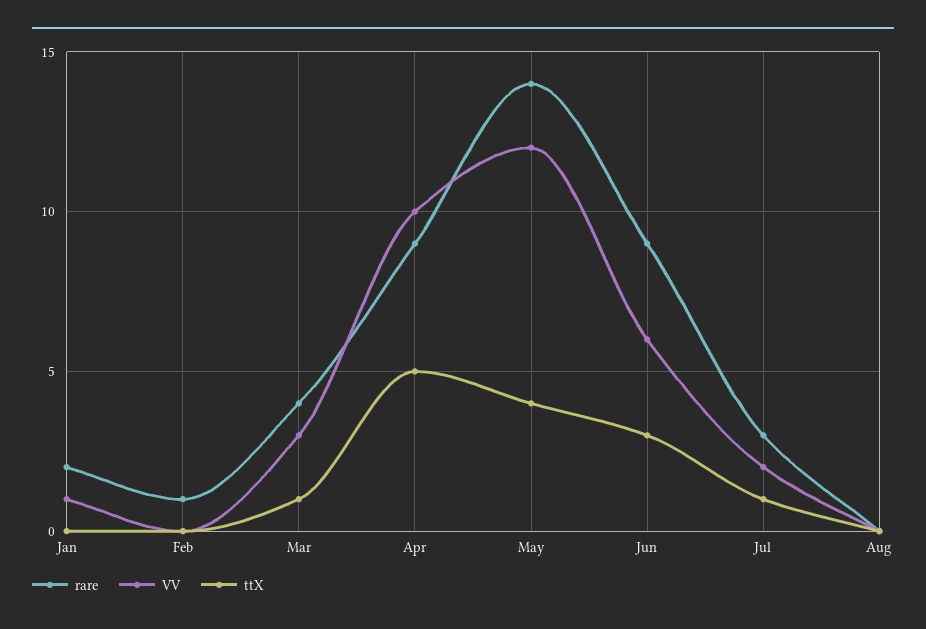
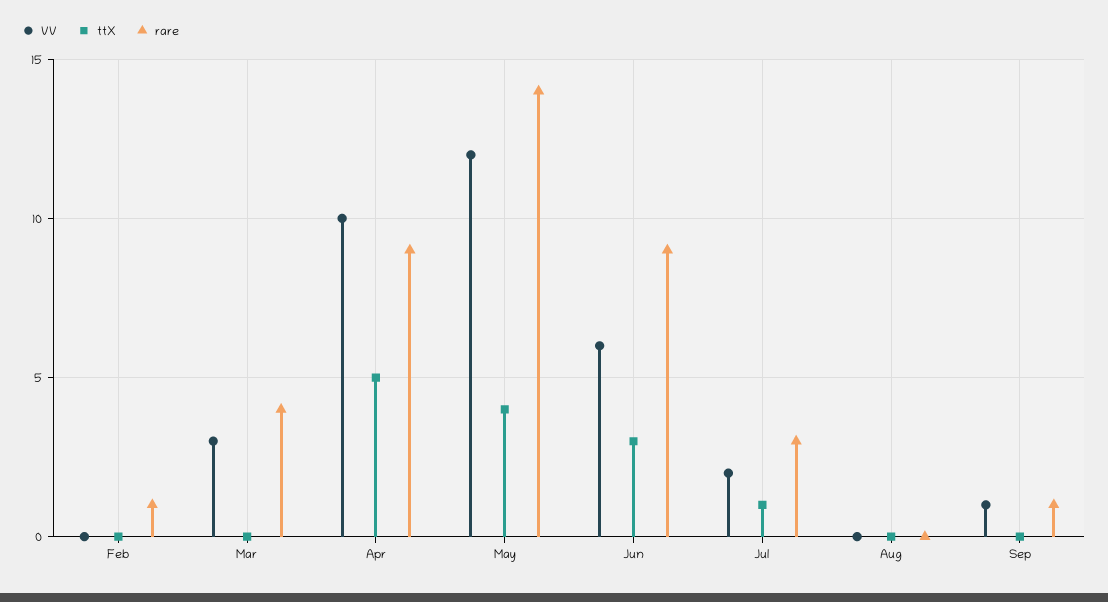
rare, Jan: 2 -> none
VV, Jan: 1 -> none
ttX, Jan: 0 -> none
ttX, Mar: 1 -> 0
VV, Sep: none -> 1
ttX, Sep: none -> 0
rare, Sep: none -> 1

